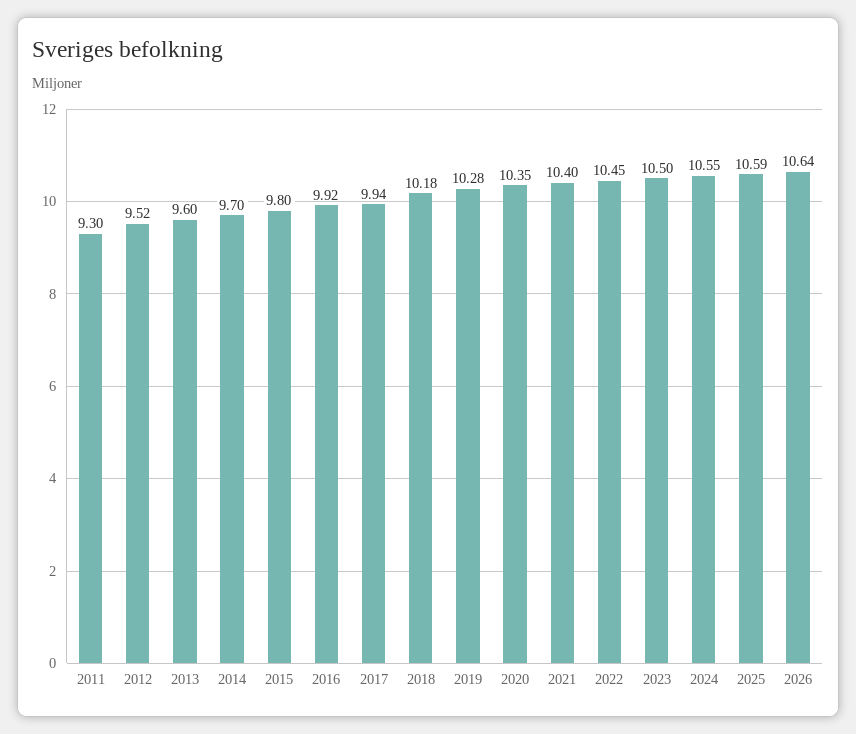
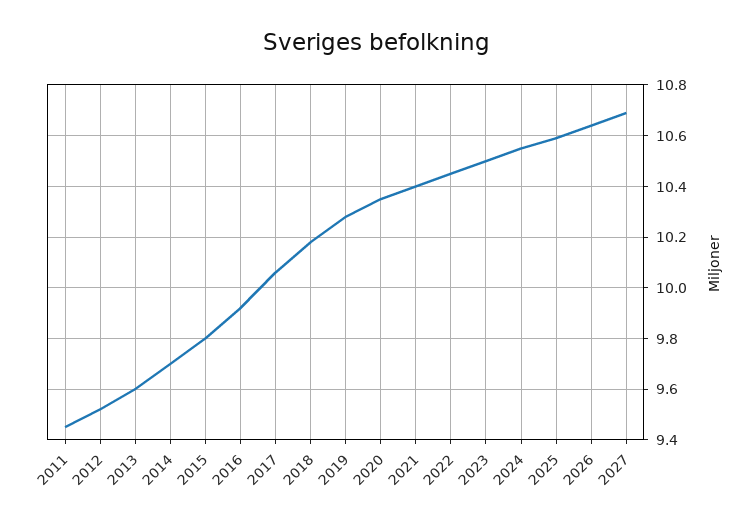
2011: 9.3 -> 9.45
2017: 9.94 -> 10.05
2027: none -> 10.7

